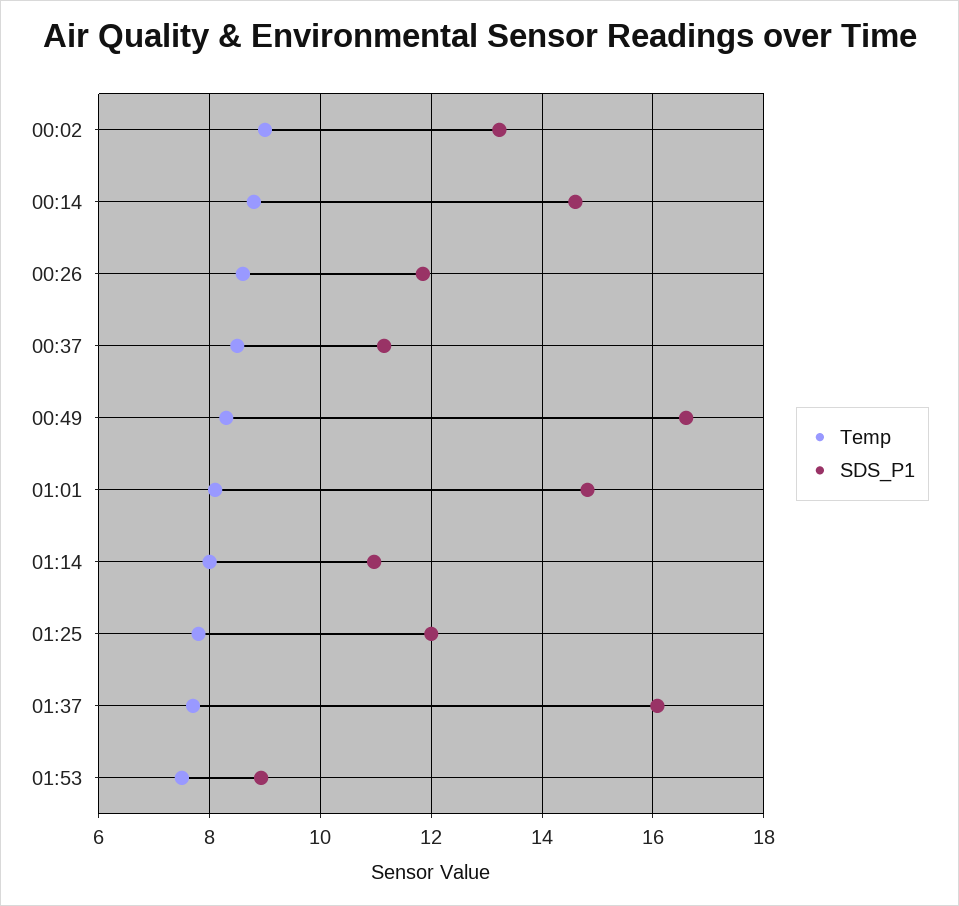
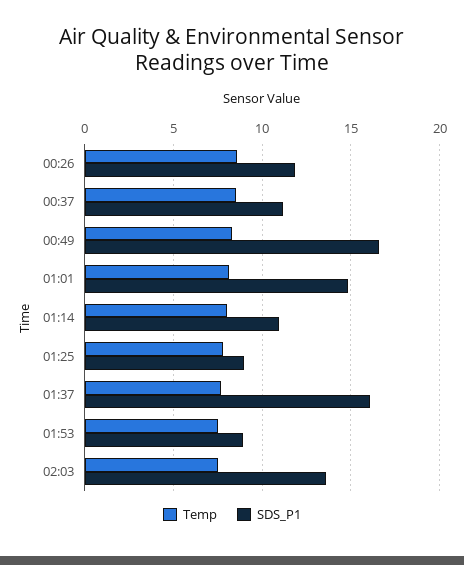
Temp, 00:02: 9 -> none
SDS_P1, 00:02: 13.2 -> none
Temp, 00:14: 8.8 -> none
SDS_P1, 00:14: 14.6 -> none
SDS_P1, 01:25: 12 -> 9
Temp, 02:03: none -> 7.5
SDS_P1, 02:03: none -> 13.5

